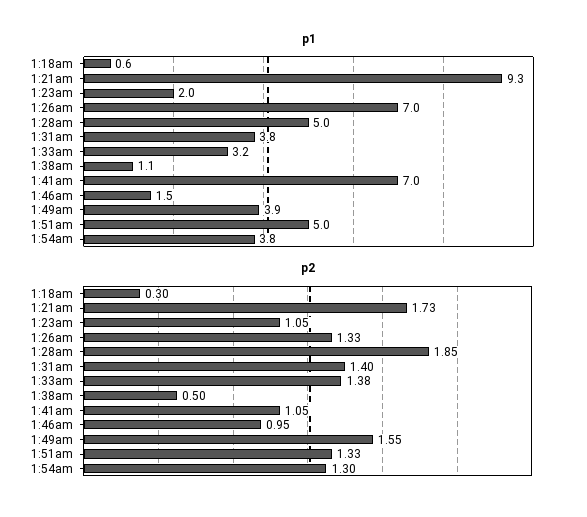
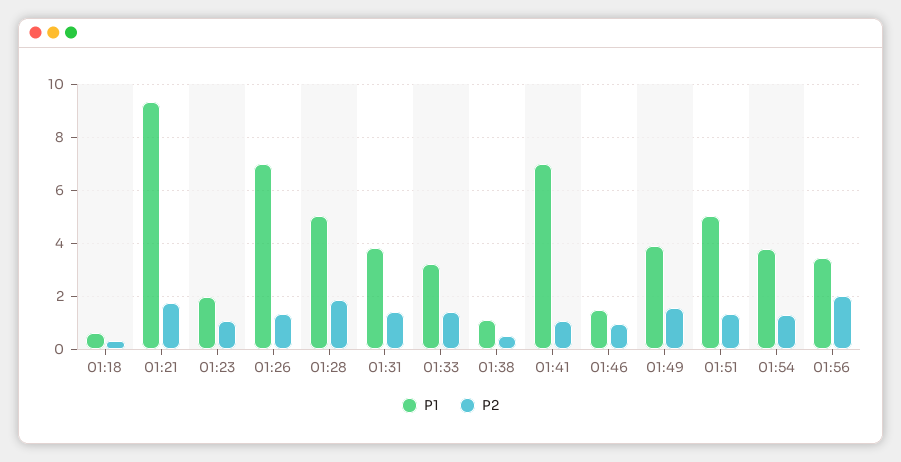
p1, 01:56: none -> 3.5
p2, 01:56: none -> 2

